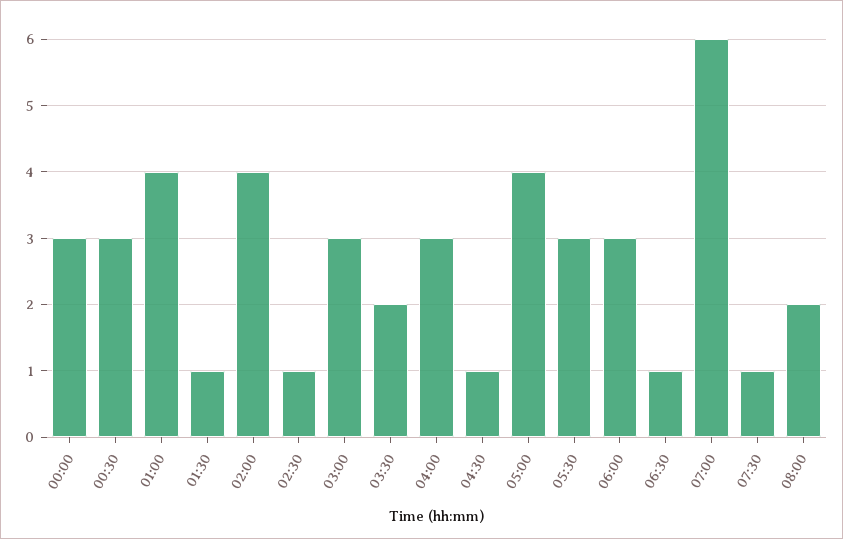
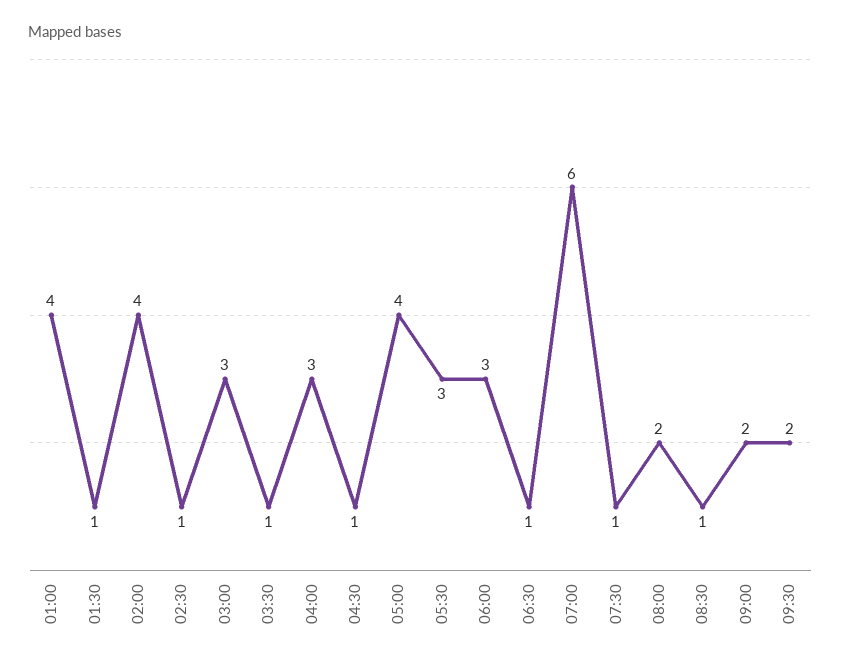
00:00: 3 -> none
00:30: 3 -> none
03:30: 2 -> 1
08:30: none -> 1
09:00: none -> 2
09:30: none -> 2

